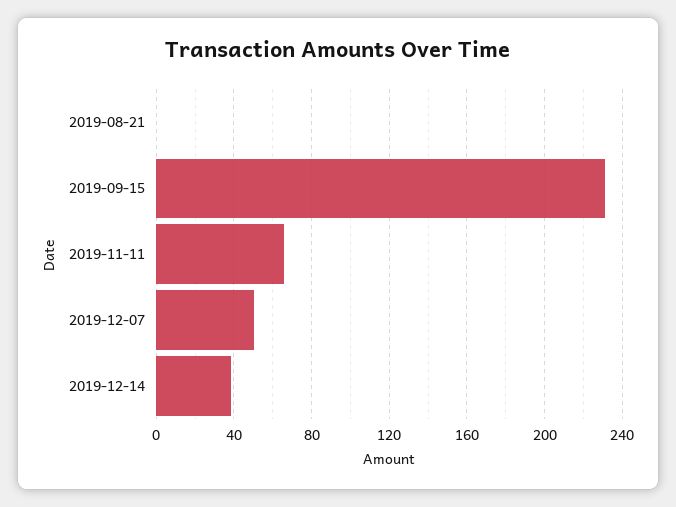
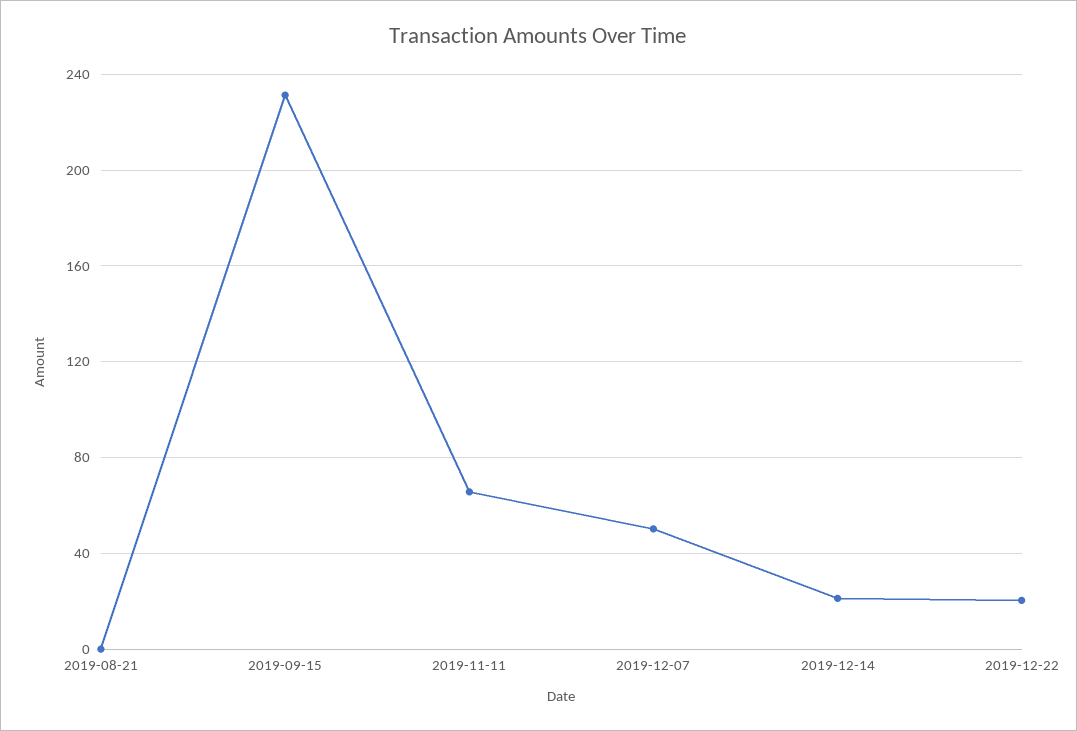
2019-12-14: 40 -> 20
2019-12-22: none -> 20

